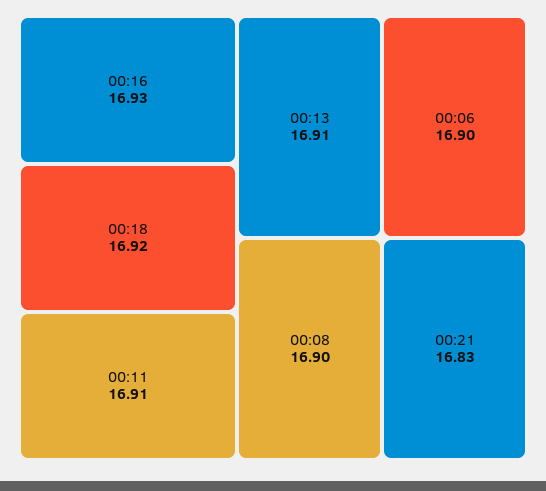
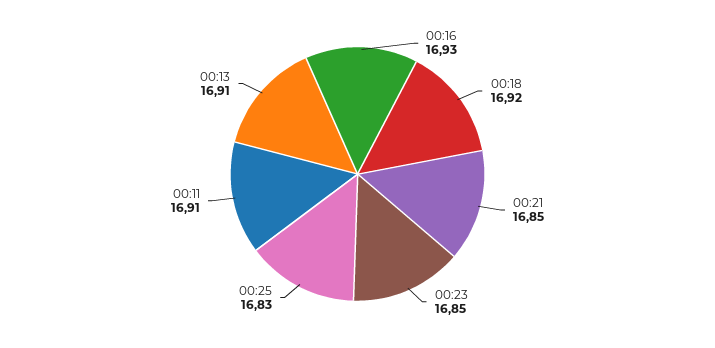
00:06: 16.9 -> none
00:08: 16.9 -> none
00:21: 16.83 -> 16.85
00:23: none -> 16.85
00:25: none -> 16.83

